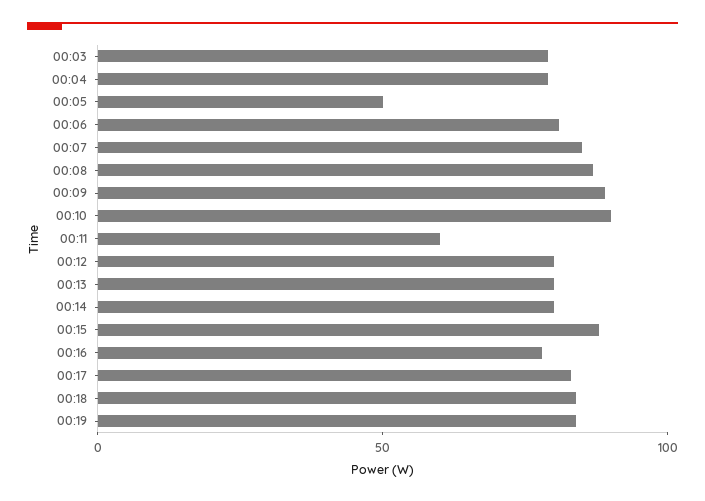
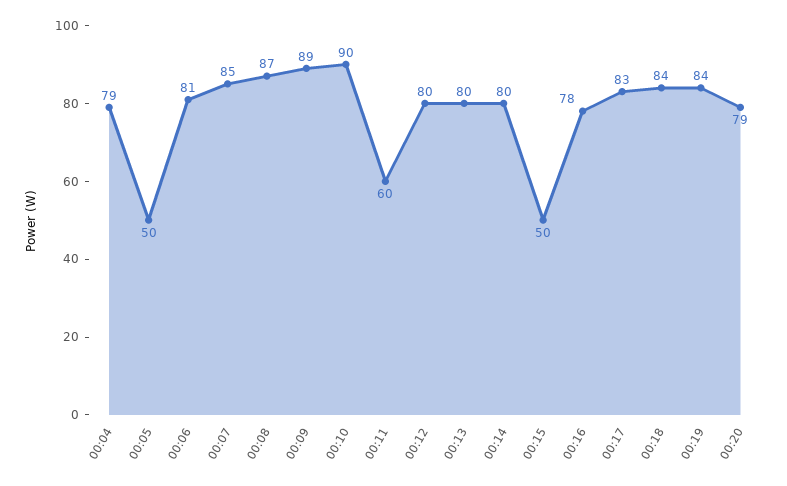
00:03: 80 -> none
00:15: 90 -> 50
00:20: none -> 79

